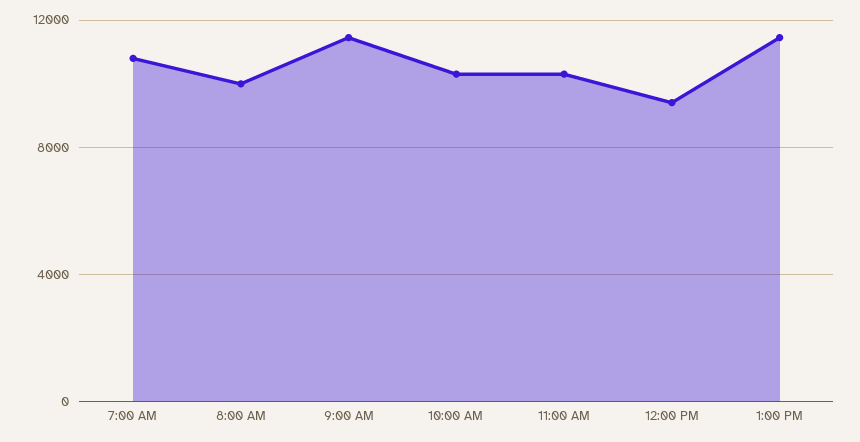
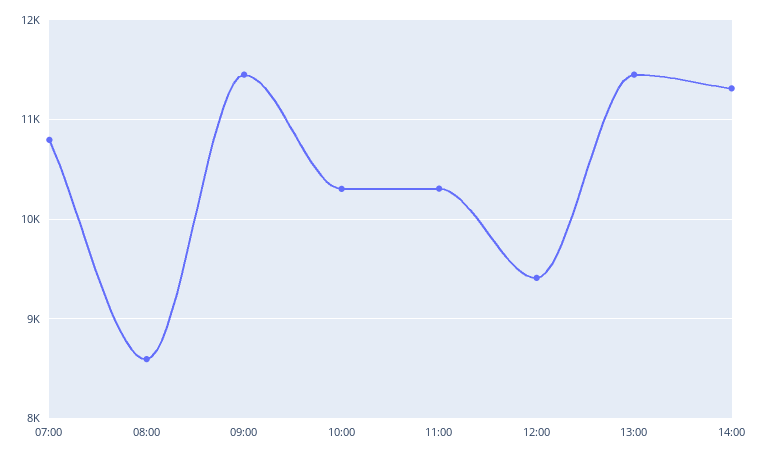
8:00 AM: 10000 -> 8600
14:00: none -> 11300

